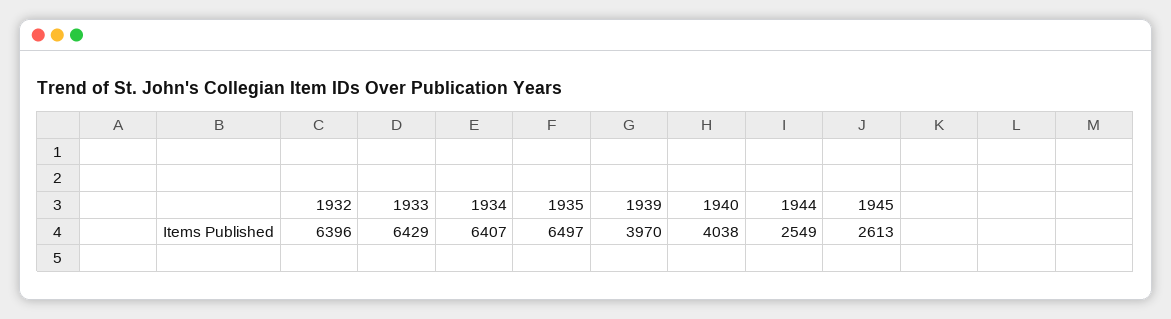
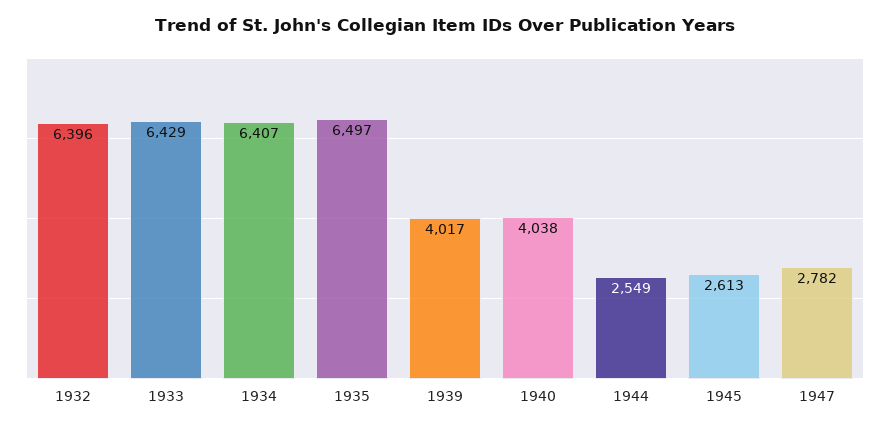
1939: 3970 -> 4017
1947: none -> 2782

